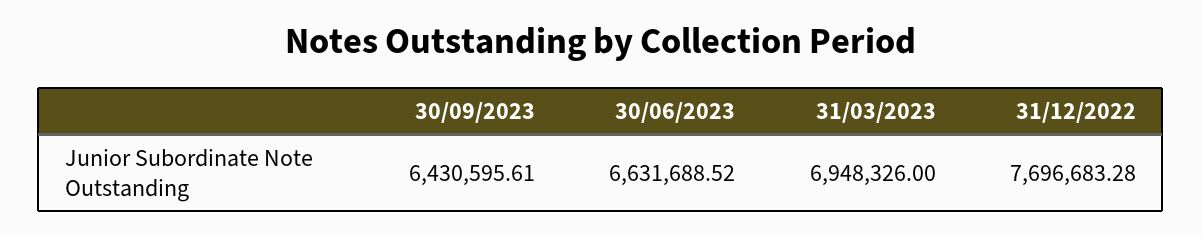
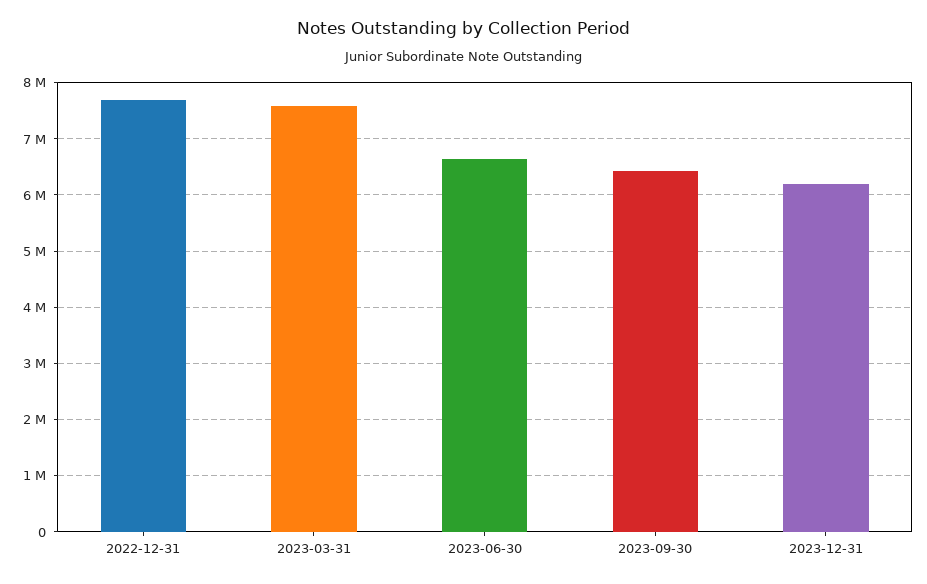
31/03/2023: 6948326 -> 7600000
2023-12-31: none -> 6200000

